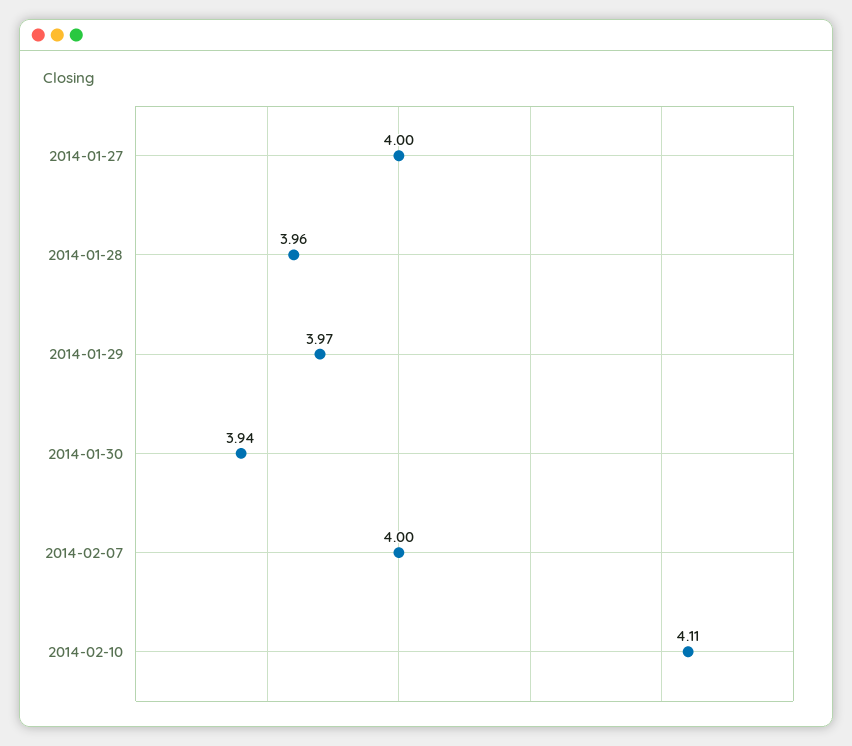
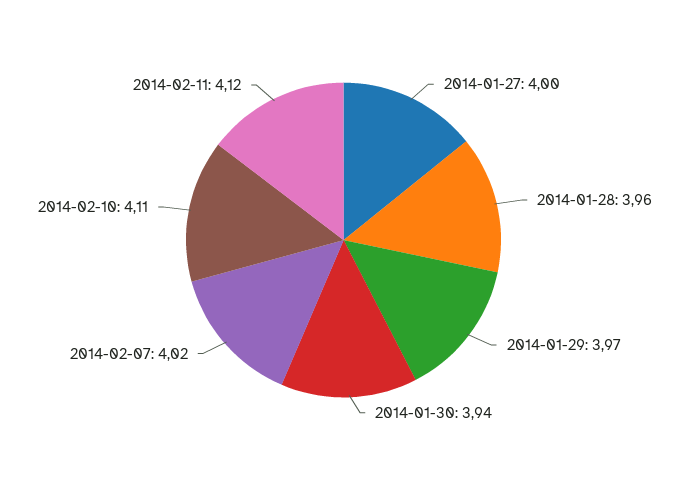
2014-02-07: 4 -> 4.02
2014-02-11: none -> 4.12

